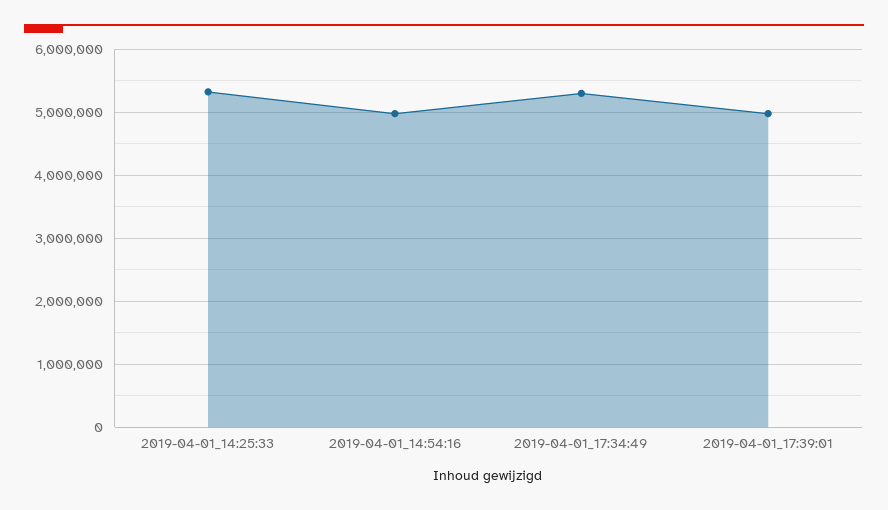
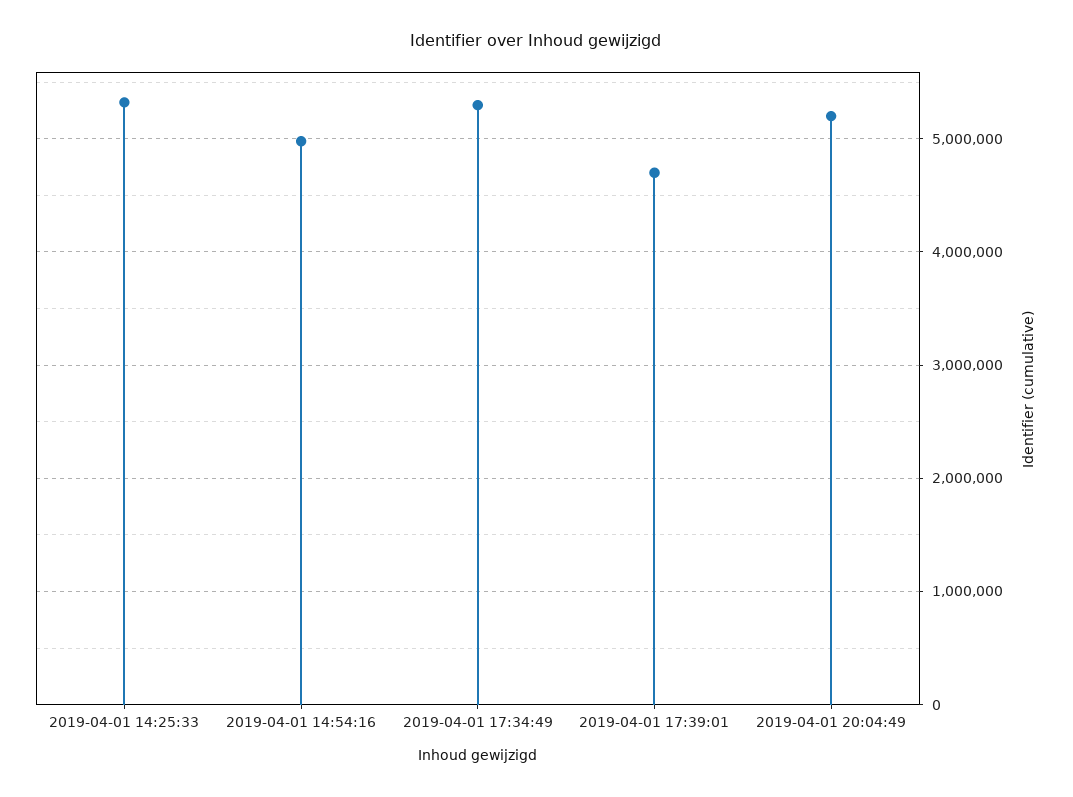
2019-04-01_17:39:01: 5000000 -> 4700000
2019-04-01 20:04:49: none -> 5200000

